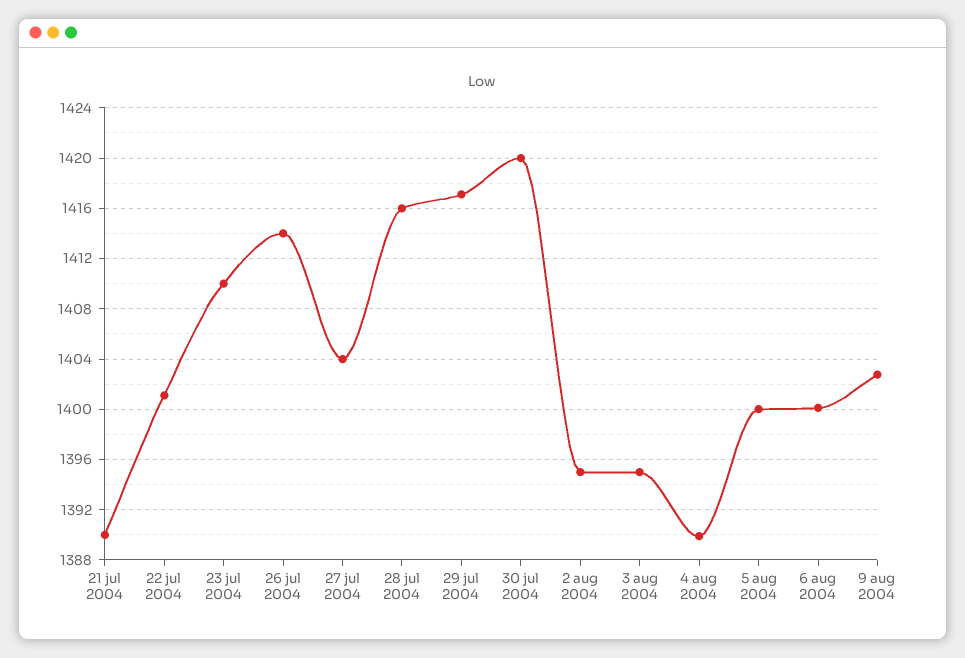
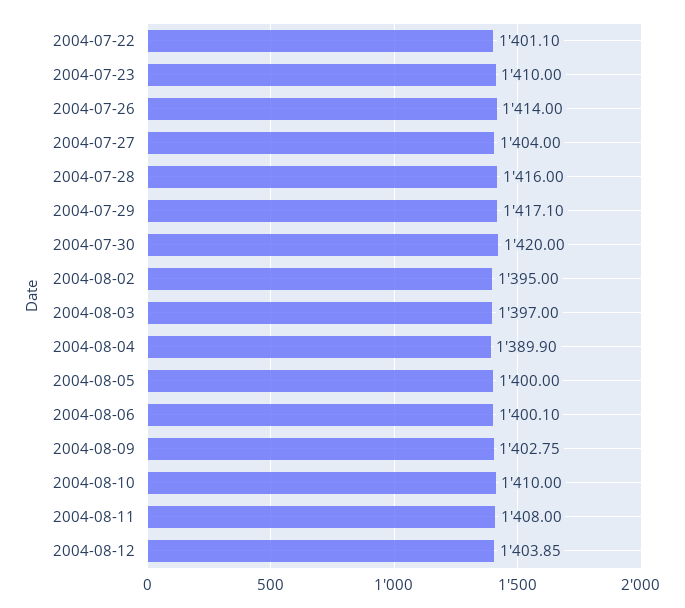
21 jul 2004: 1390 -> none
3 aug 2004: 1395 -> 1397
2004-08-10: none -> 1410
2004-08-11: none -> 1408
2004-08-12: none -> 1403.85

